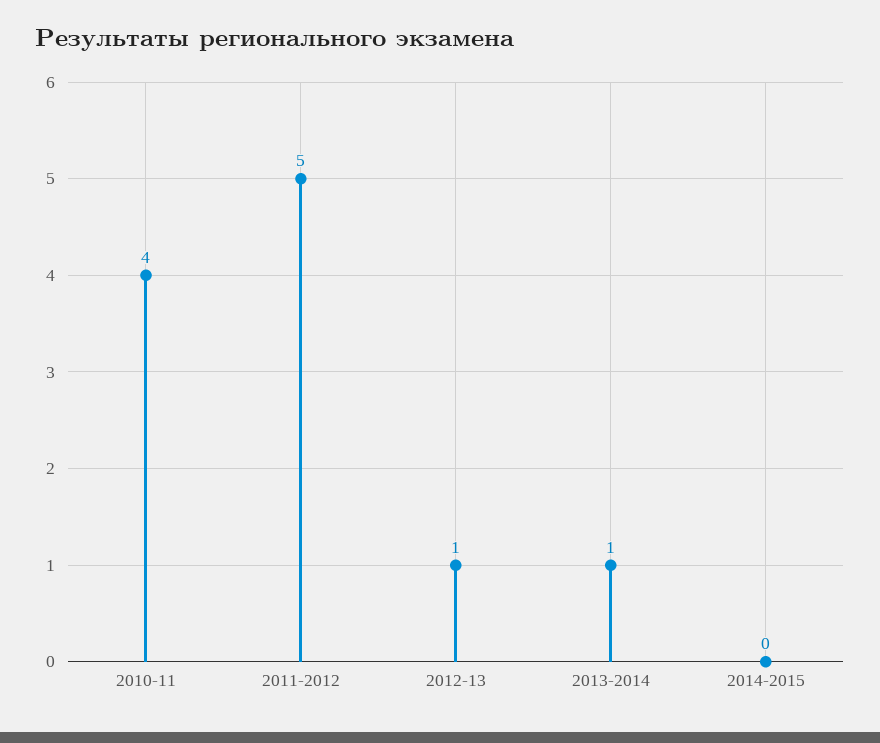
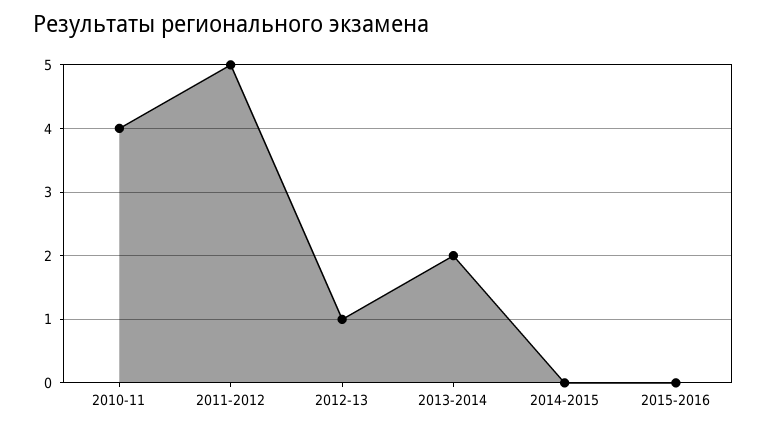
2013-2014: 1 -> 2
2015-2016: none -> 0

